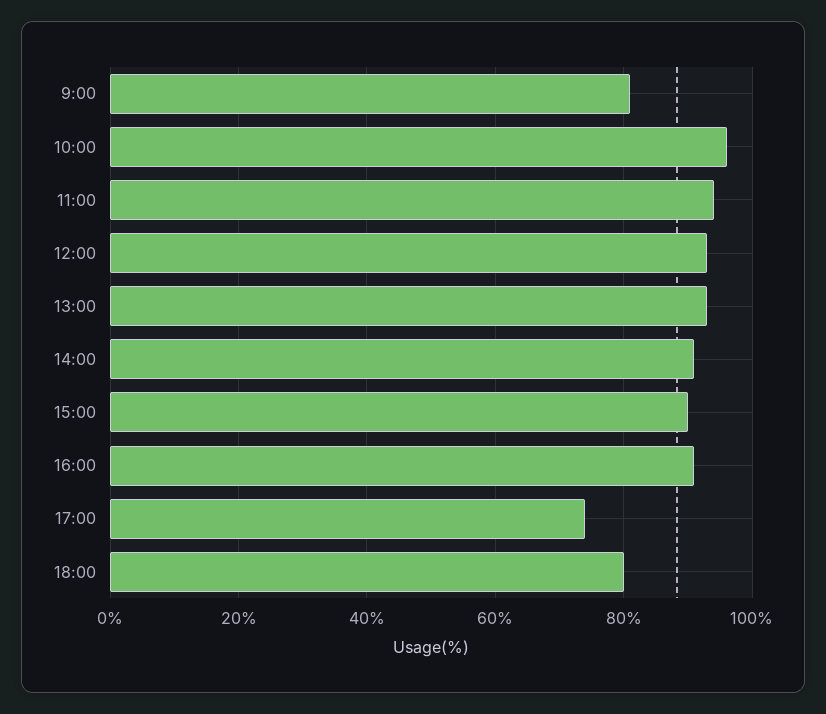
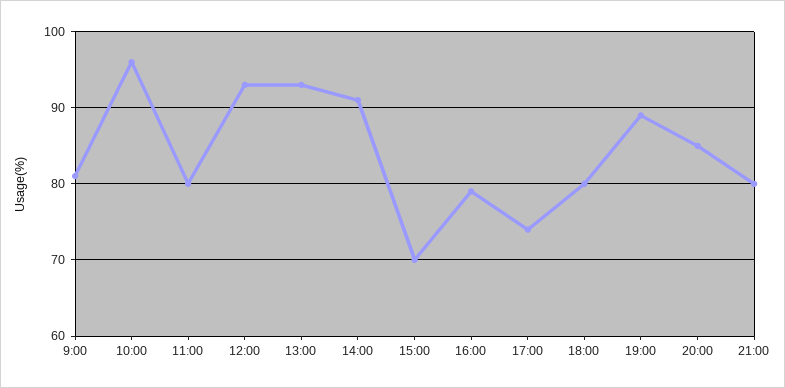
11:00: 95 -> 80
15:00: 90 -> 70
16:00: 90 -> 79
19:00: none -> 89
20:00: none -> 85
21:00: none -> 80

